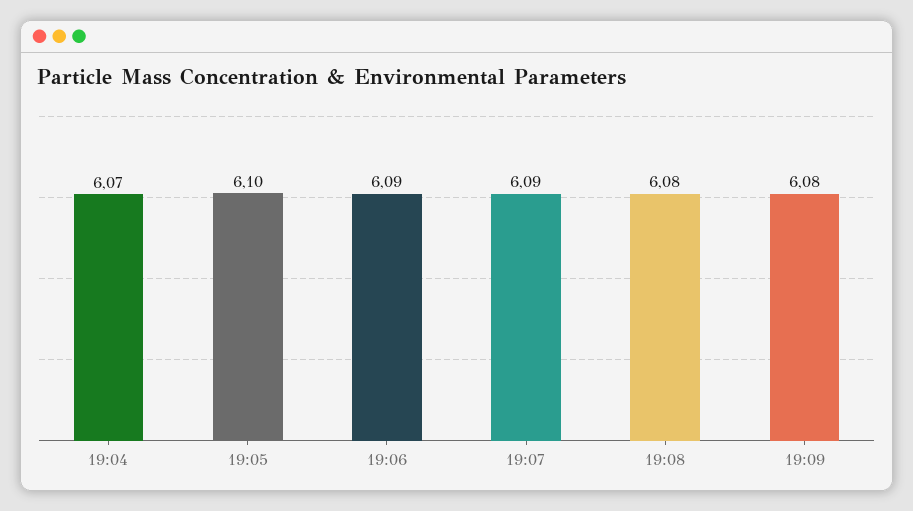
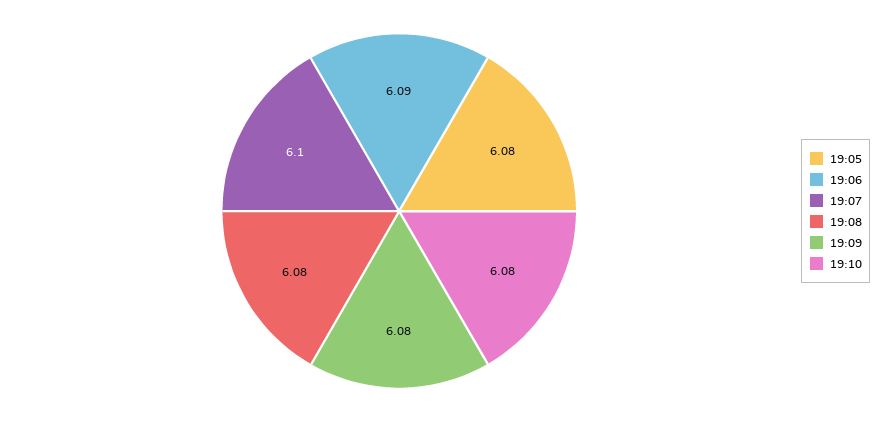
19:04: 6.07 -> none
19:05: 6.1 -> 6.08
19:07: 6.09 -> 6.1
19:10: none -> 6.08

